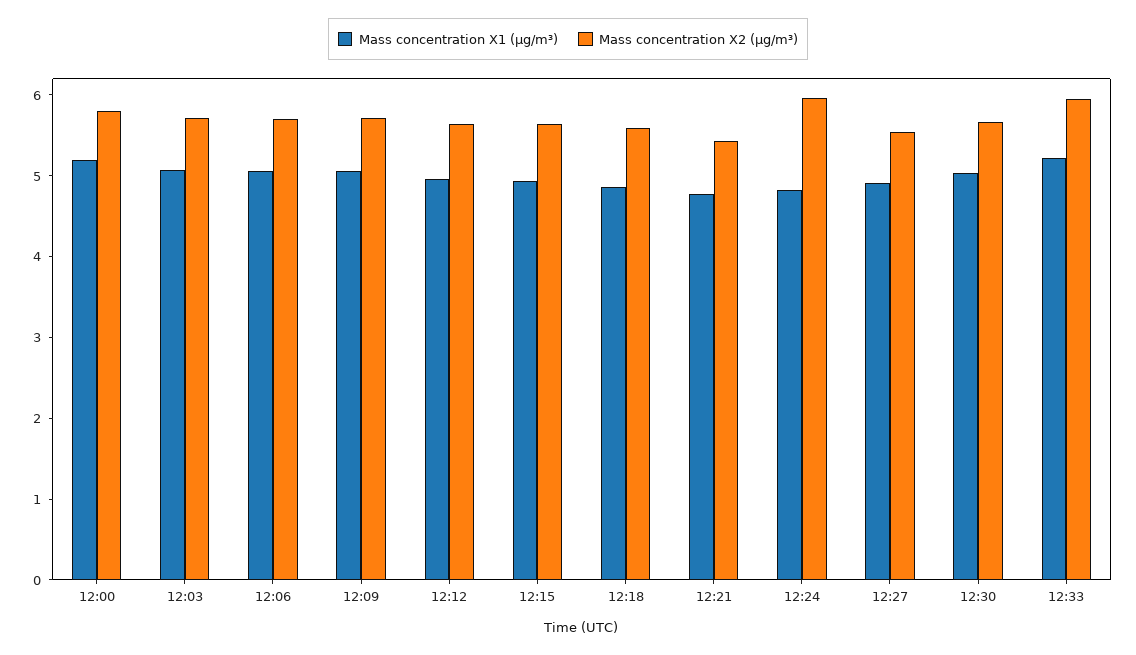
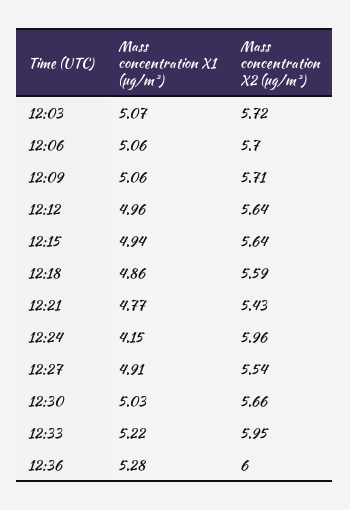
Mass concentration X1 (μg/m³), 12:00: 5.2 -> none
Mass concentration X2 (μg/m³), 12:00: 5.8 -> none
Mass concentration X1 (μg/m³), 12:24: 4.8 -> 4.15
Mass concentration X1 (μg/m³), 12:36: none -> 5.28
Mass concentration X2 (μg/m³), 12:36: none -> 6

